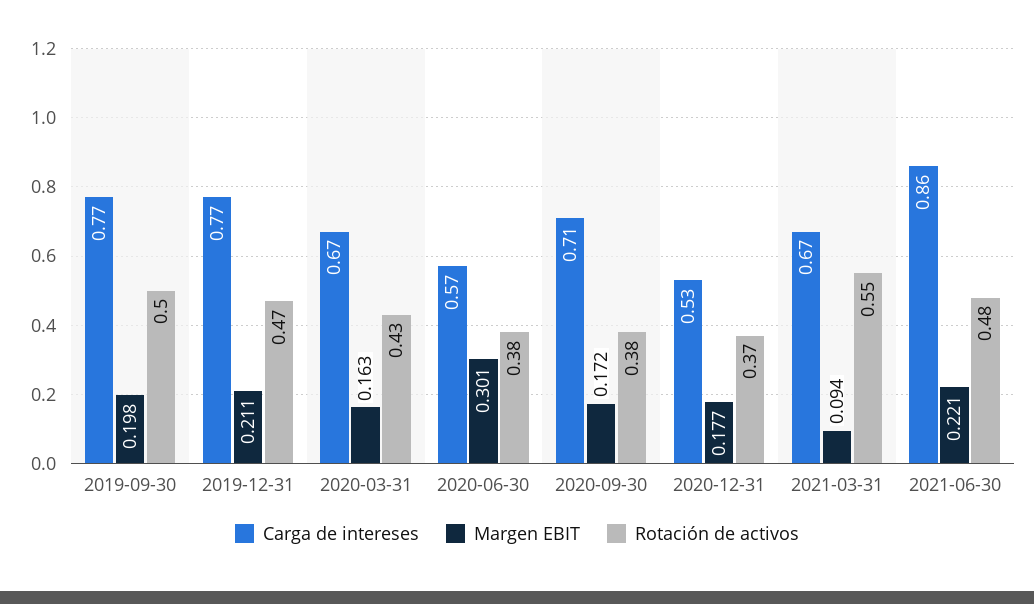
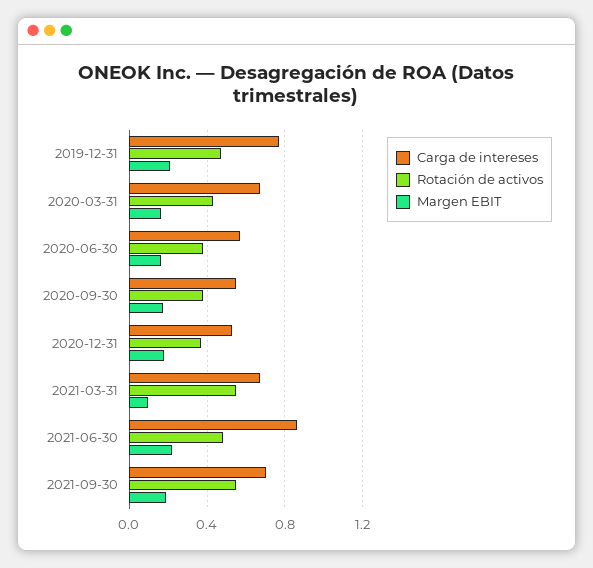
Carga de intereses, 2019-09-30: 0.77 -> none
Margen EBIT, 2019-09-30: 0.198 -> none
Rotación de activos, 2019-09-30: 0.5 -> none
Margen EBIT, 2020-06-30: 0.301 -> 0.15
Carga de intereses, 2020-09-30: 0.71 -> 0.55
Carga de intereses, 2021-09-30: none -> 0.7
Rotación de activos, 2021-09-30: none -> 0.55
Margen EBIT, 2021-09-30: none -> 0.2

